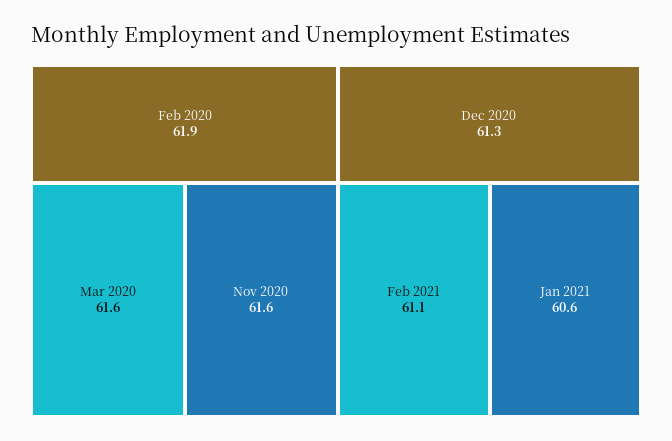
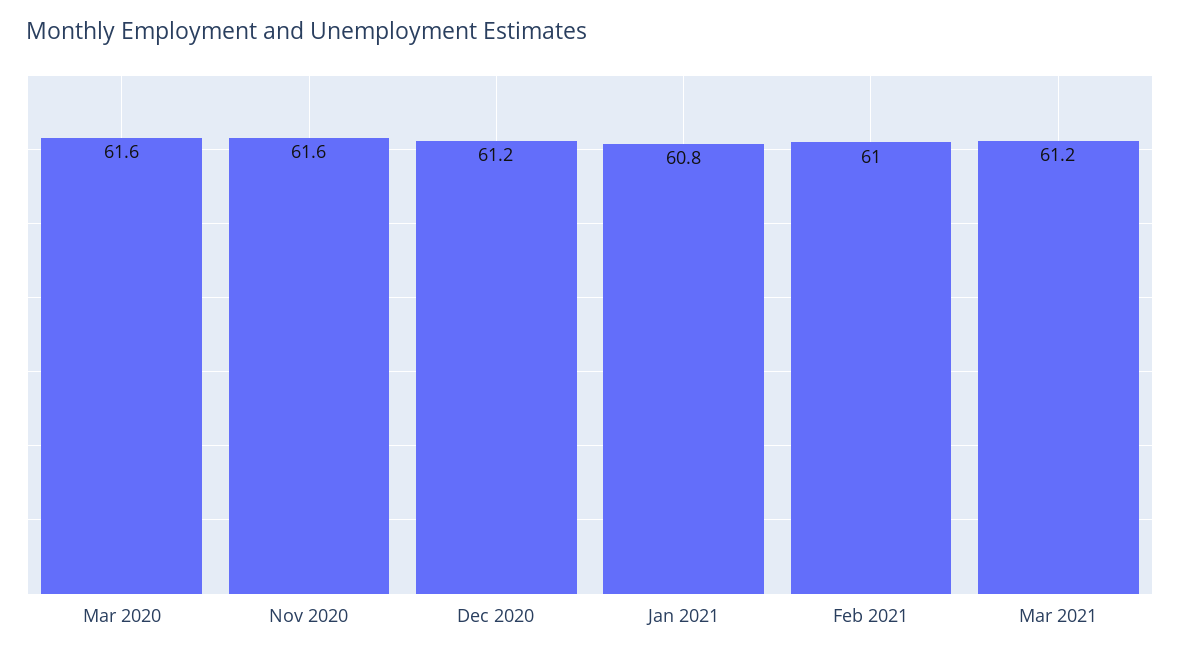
Feb 2020: 61.9 -> none
Dec 2020: 61.3 -> 61.2
Feb 2021: 61.1 -> 61
Jan 2021: 60.6 -> 60.8
Mar 2021: none -> 61.2

